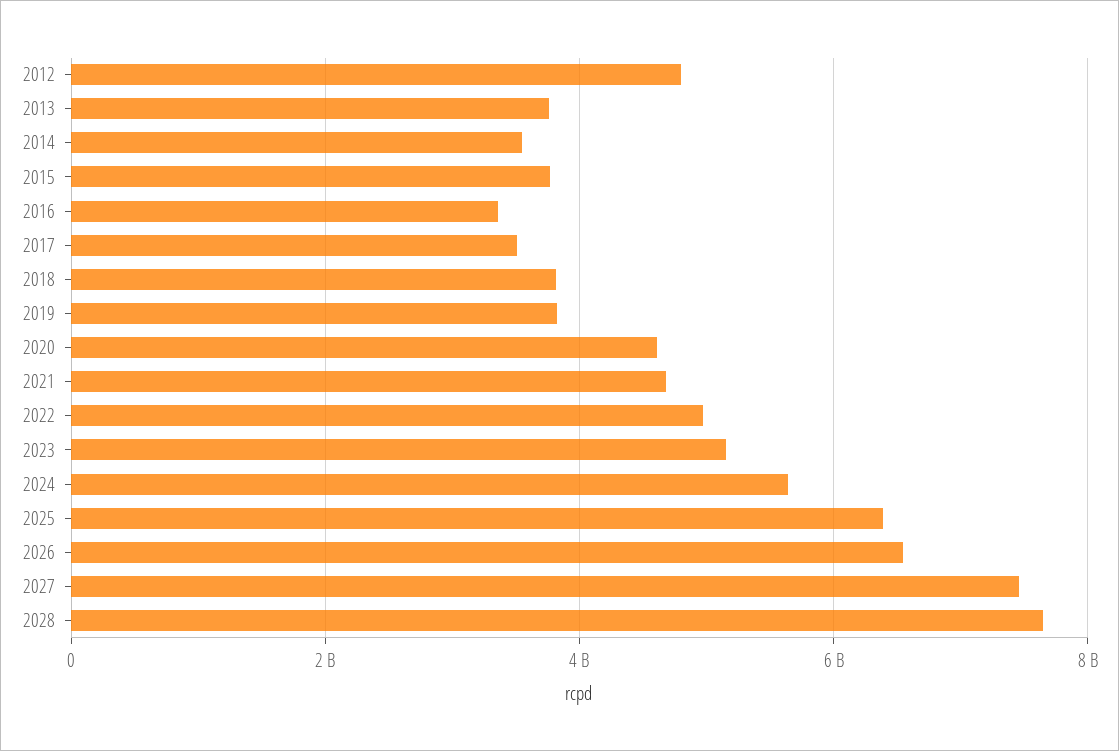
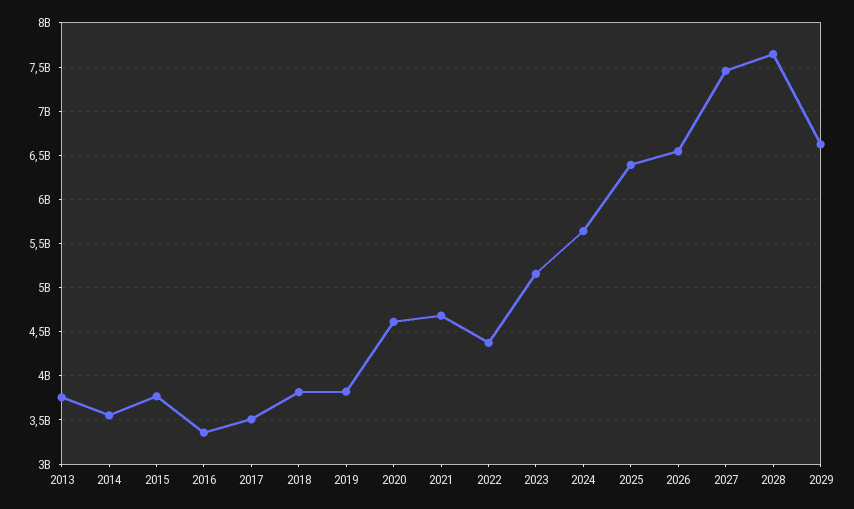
2012: 4800000000 -> none
2022: 5000000000 -> 4400000000
2029: none -> 6600000000

